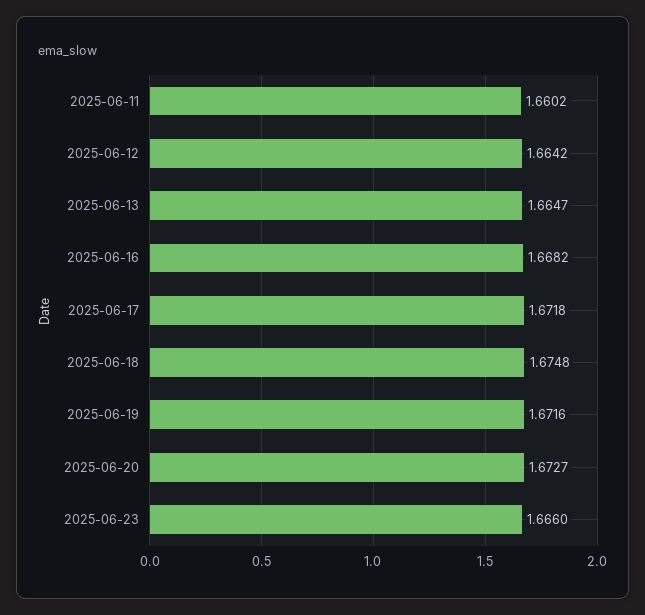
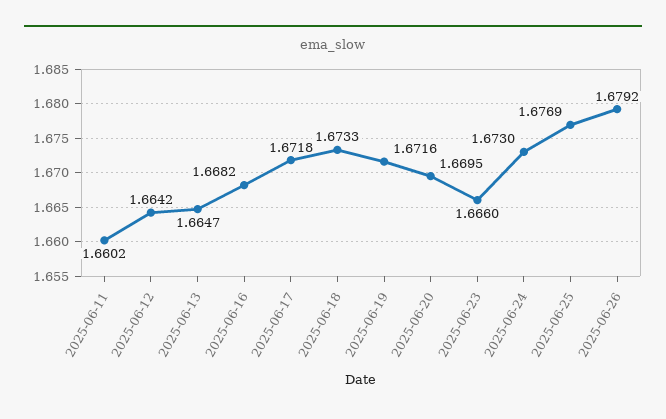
2025-06-18: 1.6748 -> 1.6733
2025-06-20: 1.6727 -> 1.6695
2025-06-24: none -> 1.673
2025-06-25: none -> 1.6769
2025-06-26: none -> 1.6792

